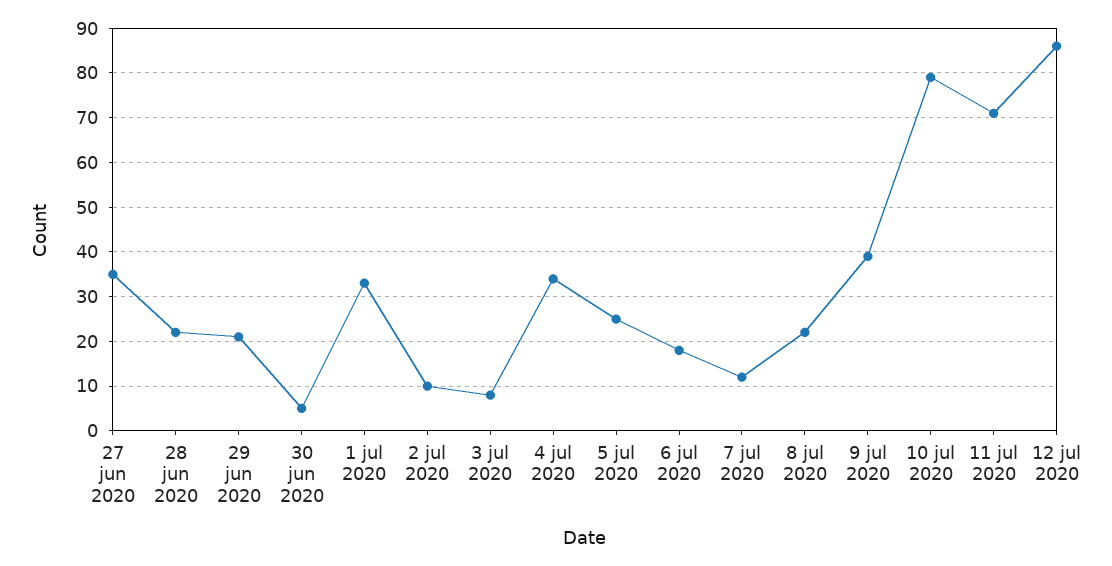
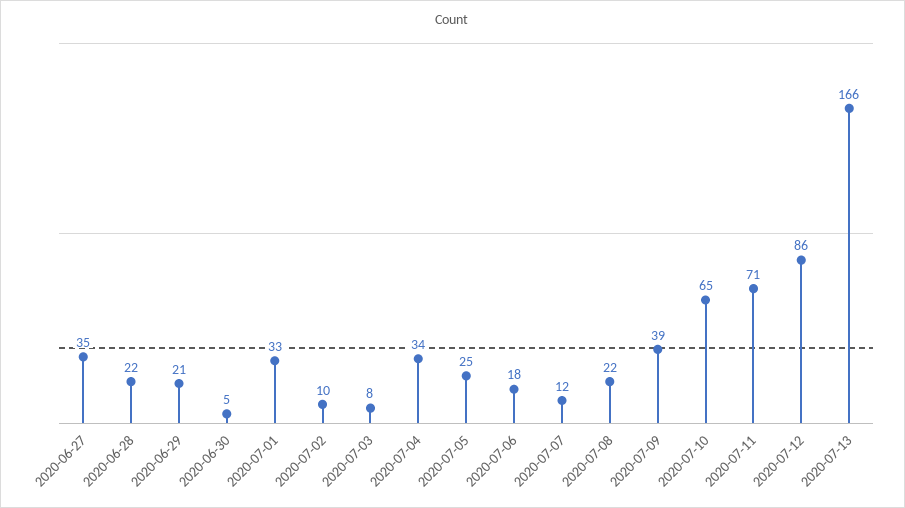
10 jul 2020: 80 -> 65
2020-07-13: none -> 166

